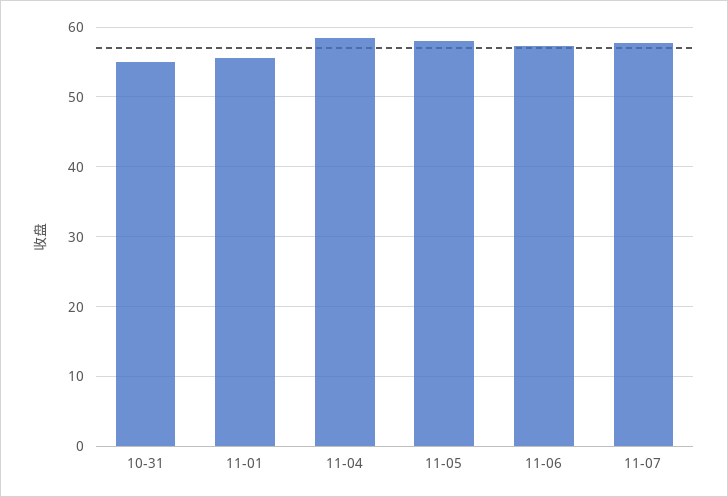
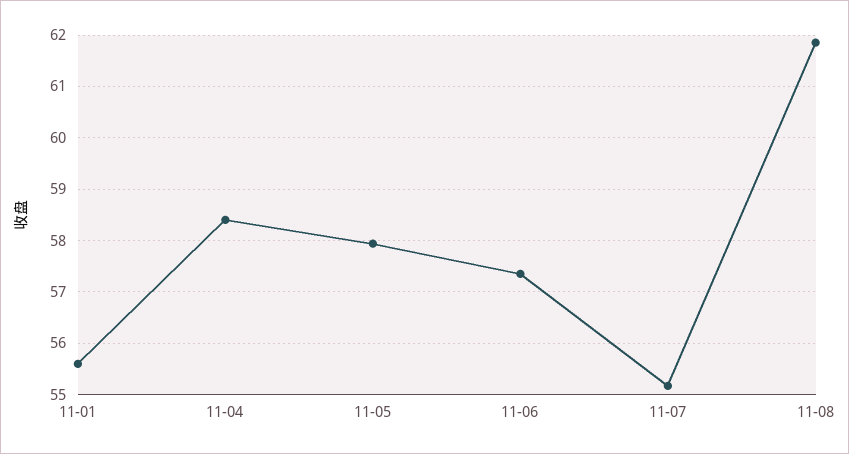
10-31: 55 -> none
11-07: 58 -> 55.2
11-08: none -> 61.8

